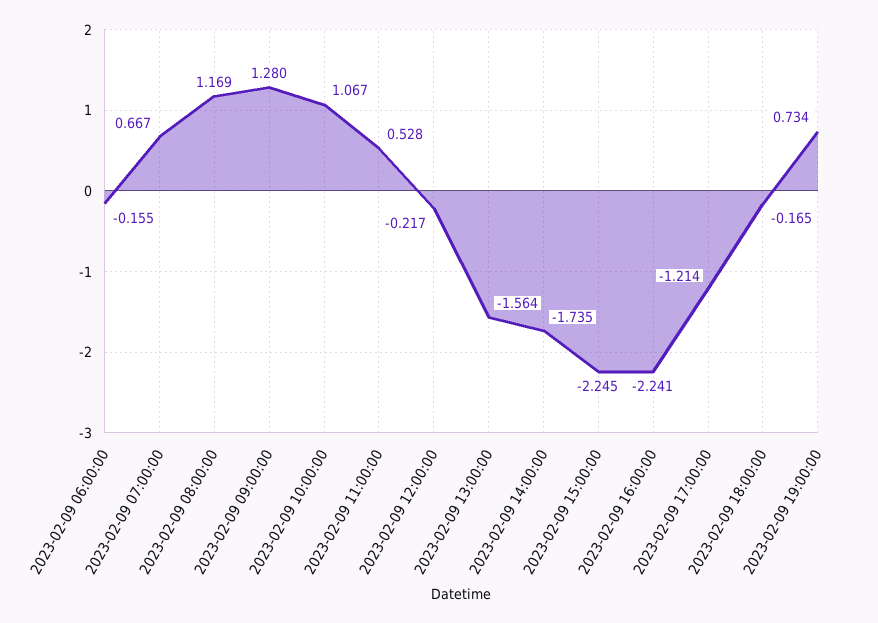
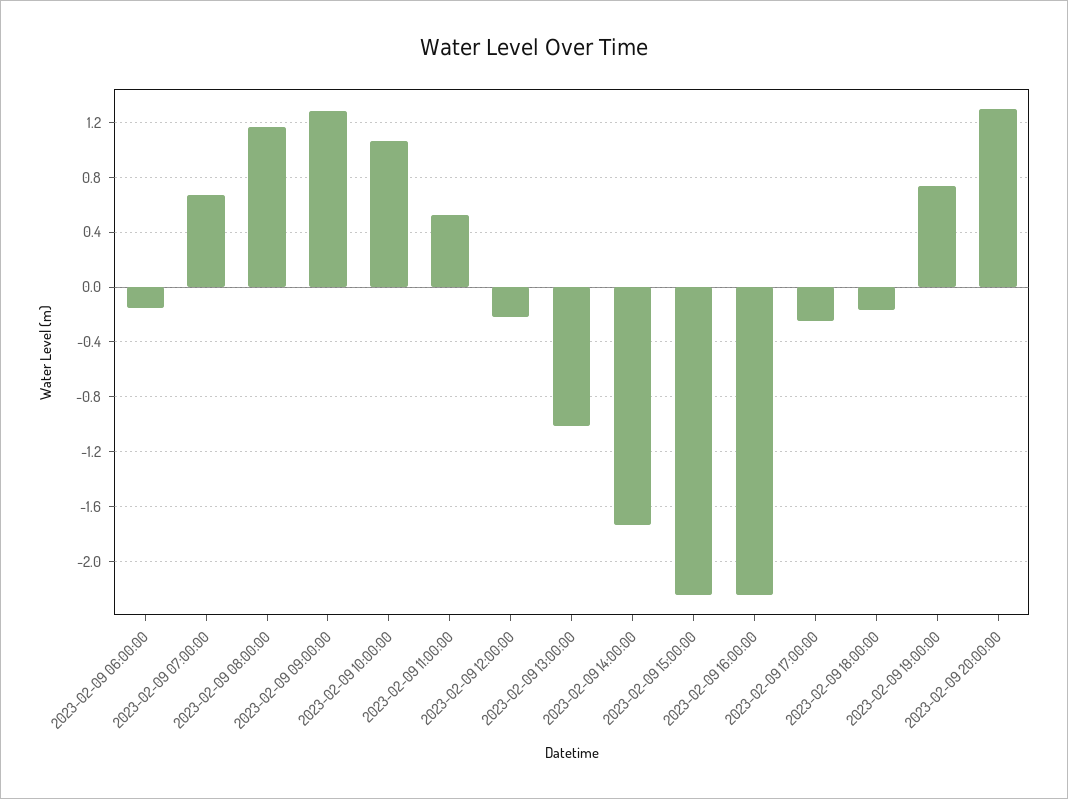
2023-02-09 13:00:00: -1.564 -> -1
2023-02-09 17:00:00: -1.214 -> -0.25
2023-02-09 20:00:00: none -> 1.3

